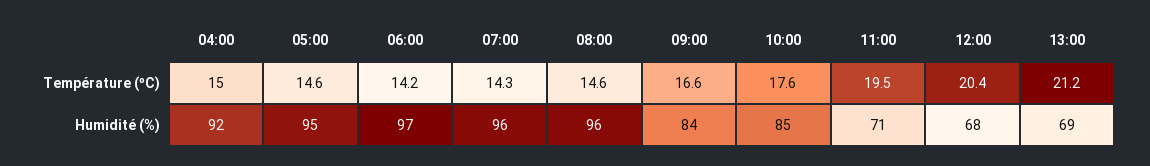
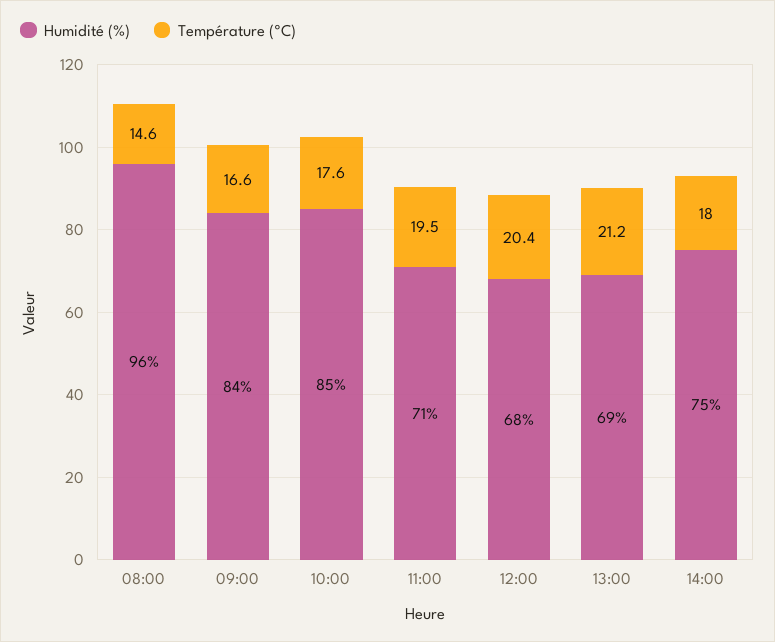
Température (ºC), 04:00: 15 -> none
Température (ºC), 05:00: 14.6 -> none
Température (ºC), 06:00: 14.2 -> none
Température (ºC), 07:00: 14.3 -> none
Humidité (%), 04:00: 92 -> none
Humidité (%), 05:00: 95 -> none
Humidité (%), 06:00: 97 -> none
Humidité (%), 07:00: 96 -> none
Humidité (%), 14:00: none -> 75
Température (ºC), 14:00: none -> 18

